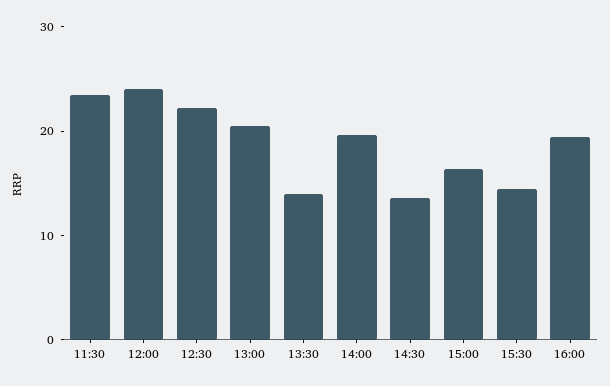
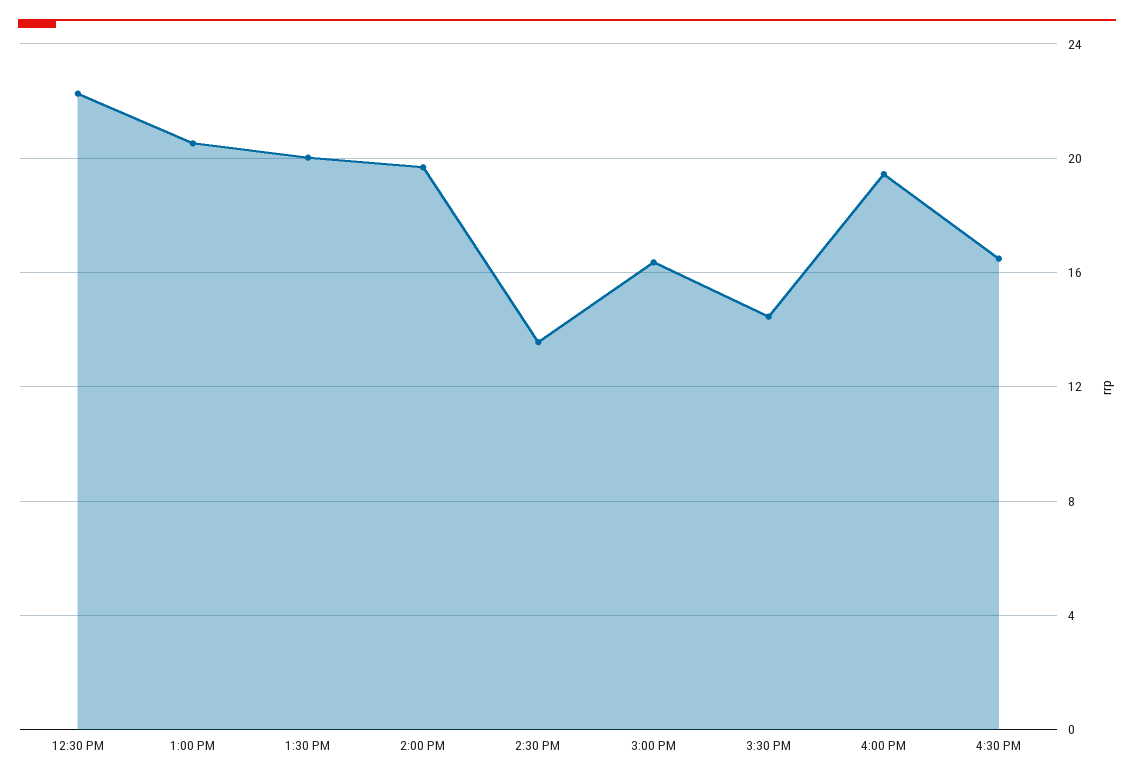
11:30: 24 -> none
12:00: 24 -> none
13:30: 14 -> 20
4:30 PM: none -> 16.5

